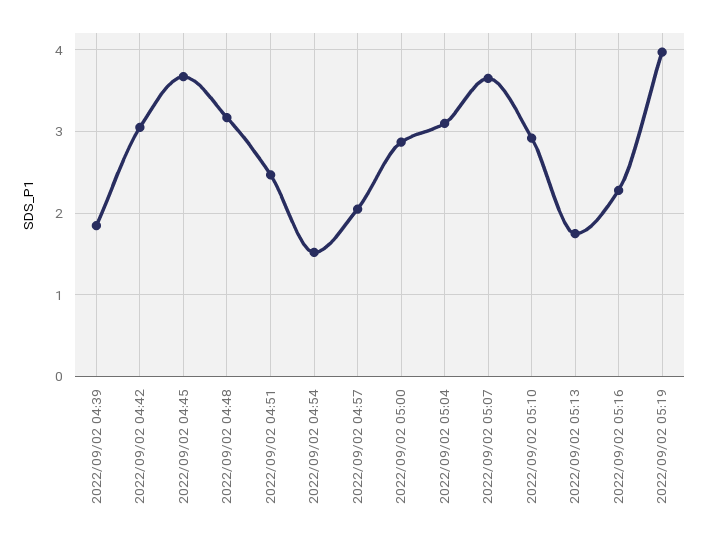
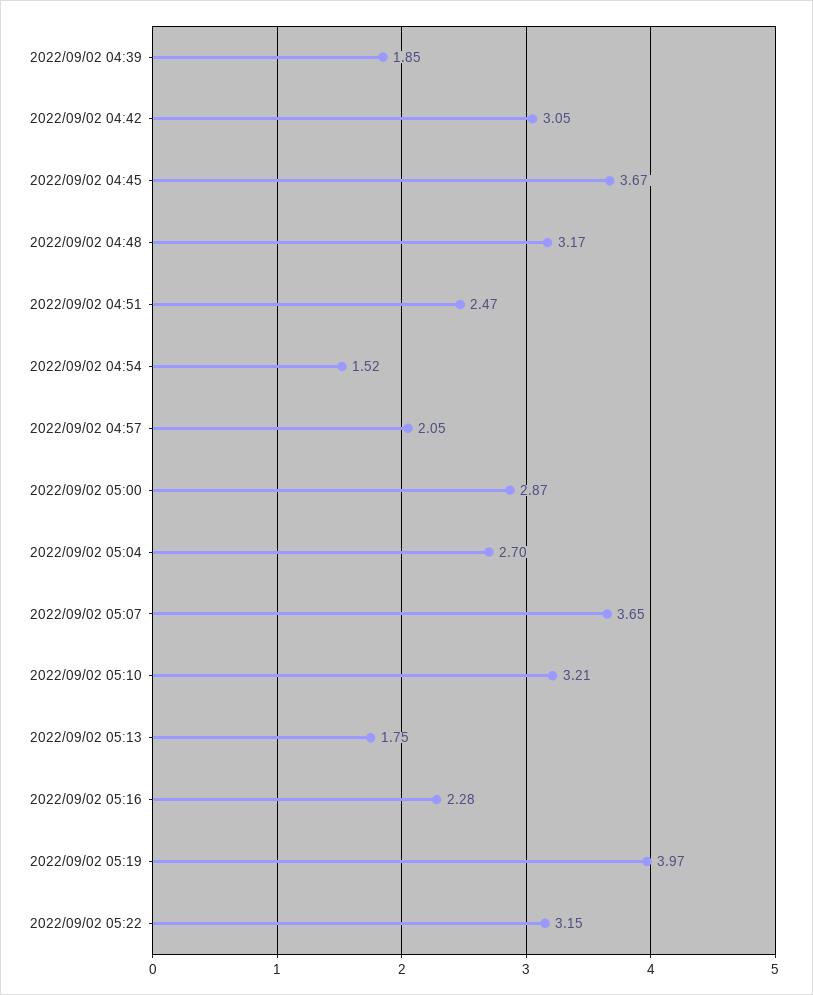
2022/09/02 05:04: 3.1 -> 2.7
2022/09/02 05:10: 2.9 -> 3.21
2022/09/02 05:22: none -> 3.15

